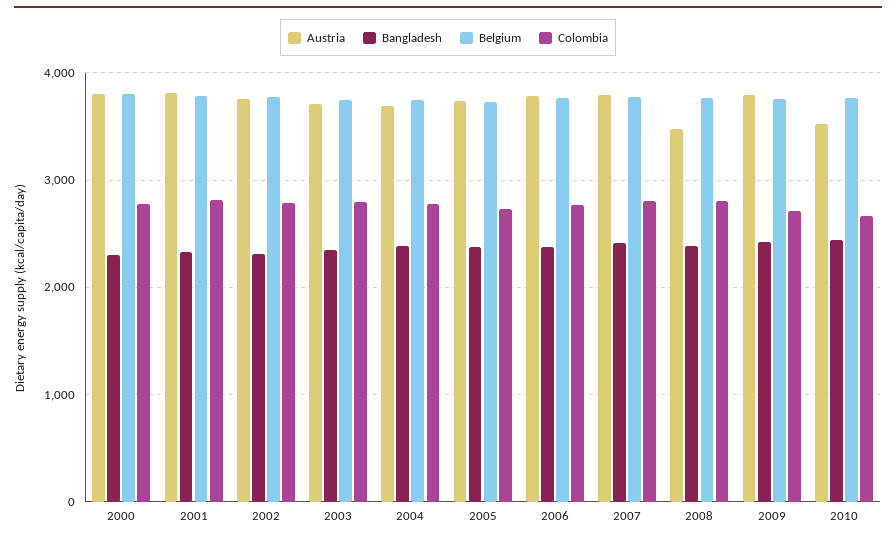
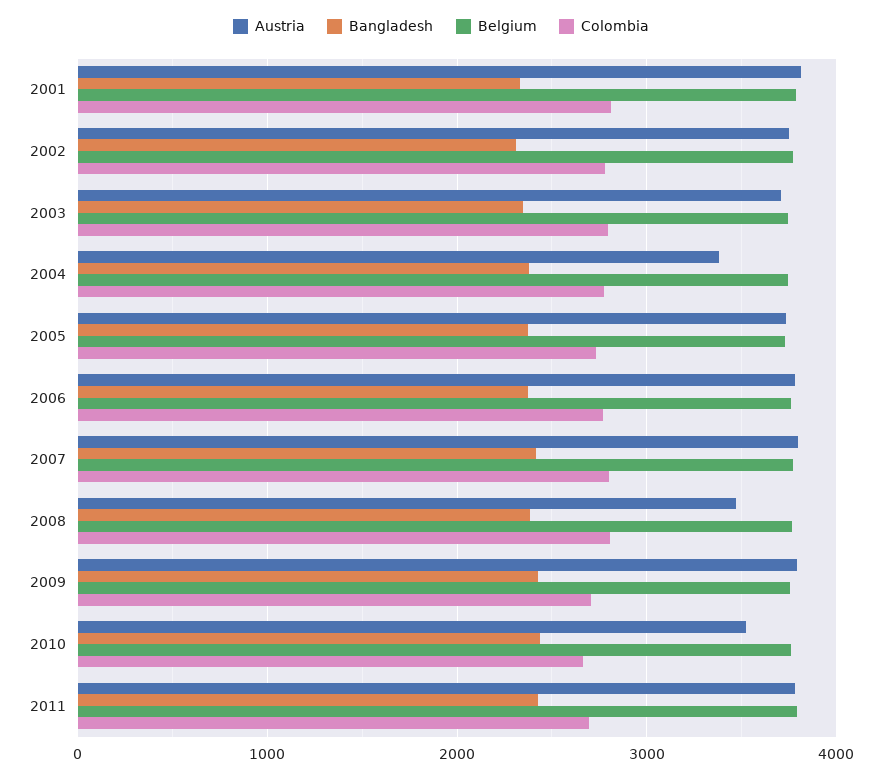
Austria, 2000: 3800 -> none
Bangladesh, 2000: 2300 -> none
Belgium, 2000: 3800 -> none
Colombia, 2000: 2800 -> none
Austria, 2004: 3700 -> 3400
Austria, 2011: none -> 3800
Bangladesh, 2011: none -> 2400
Belgium, 2011: none -> 3800
Colombia, 2011: none -> 2700

